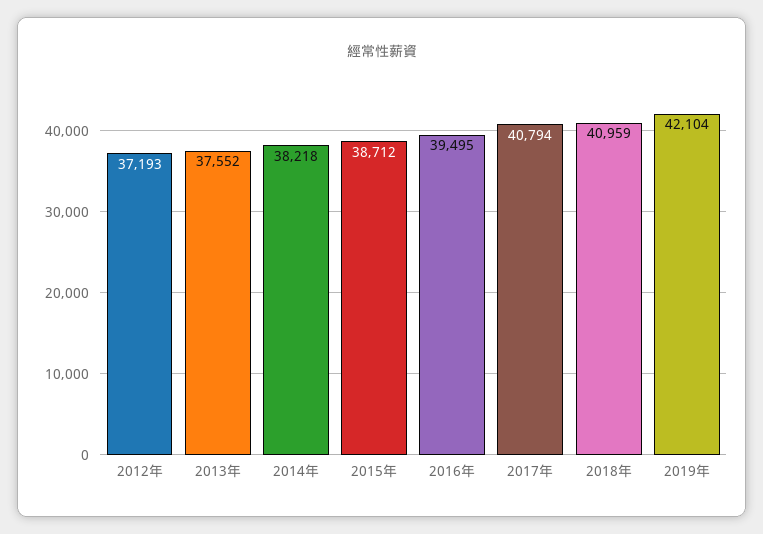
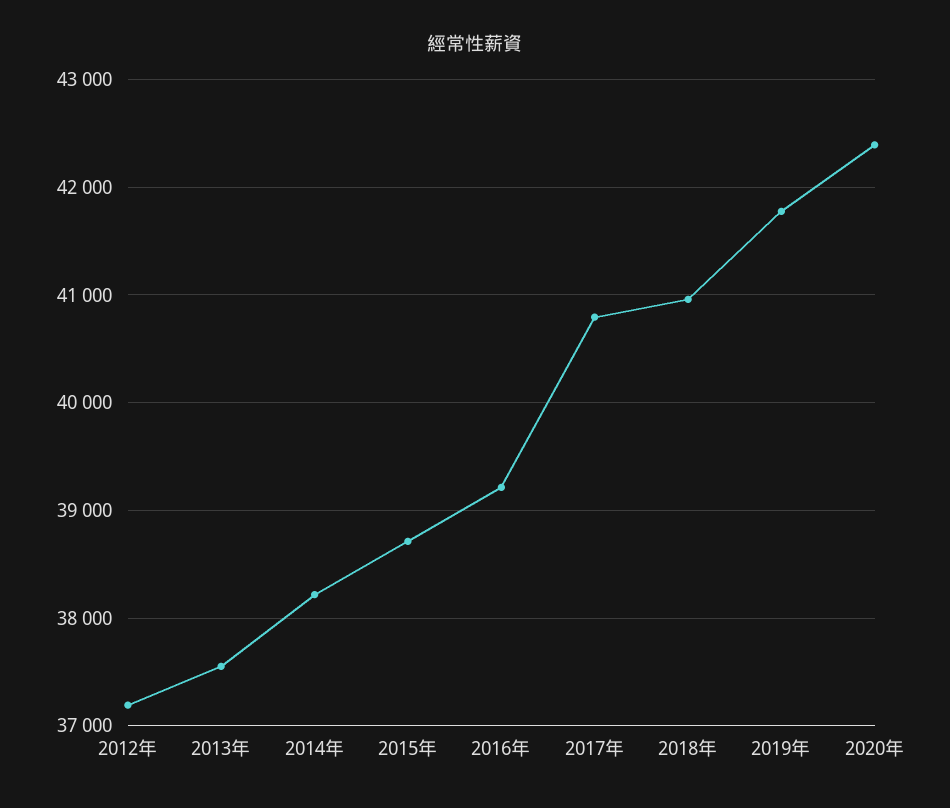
2016年: 39495 -> 39200
2019年: 42104 -> 41800
2020年: none -> 42400

